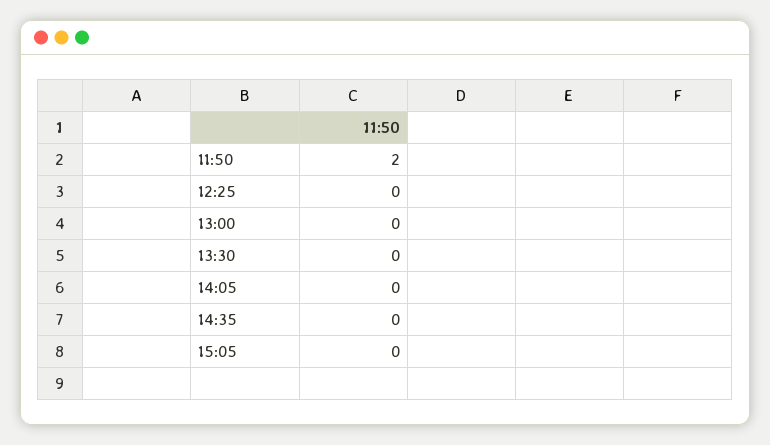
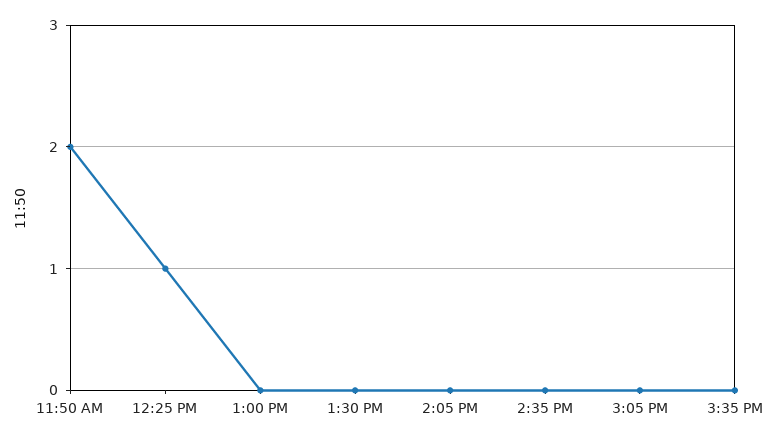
12:25: 0 -> 1
3:35 PM: none -> 0

